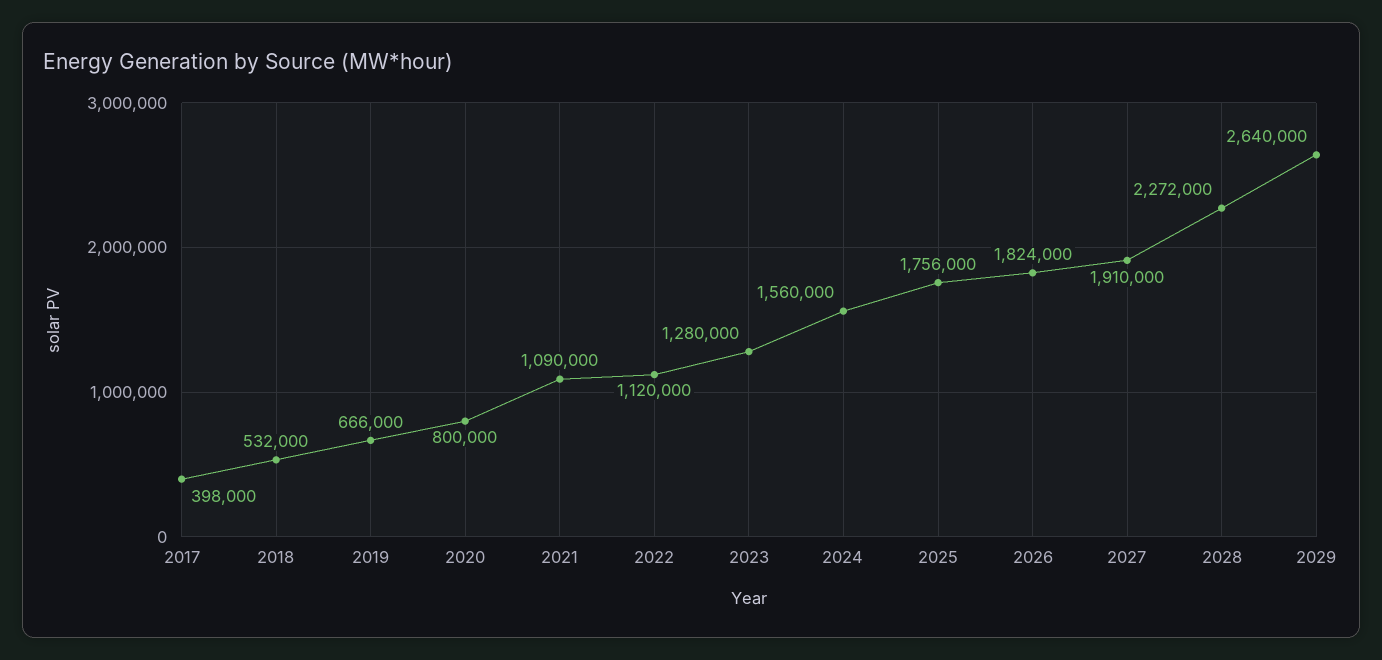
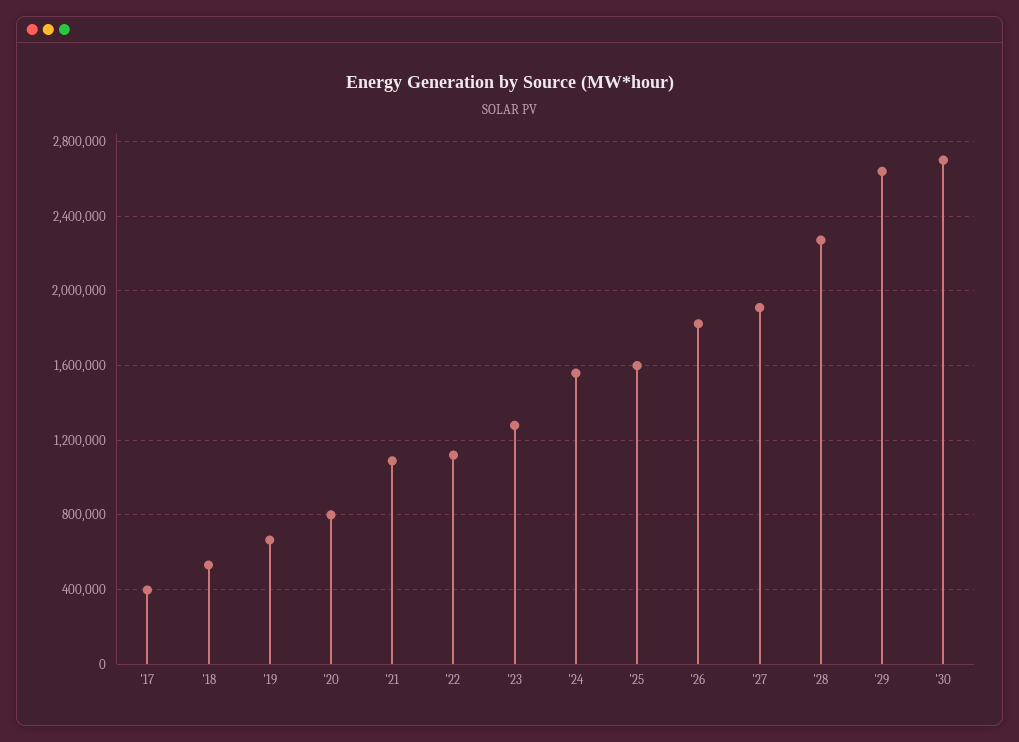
2025: 1756000 -> 1600000
'30: none -> 2700000

